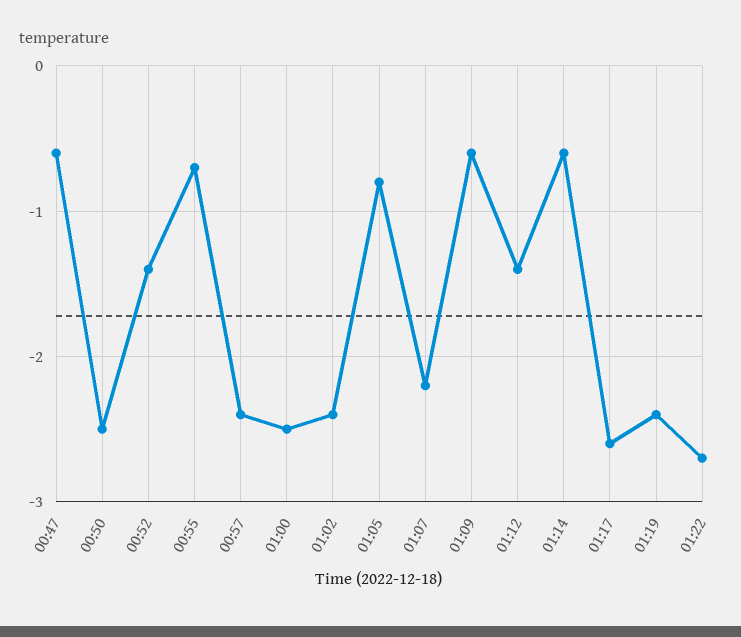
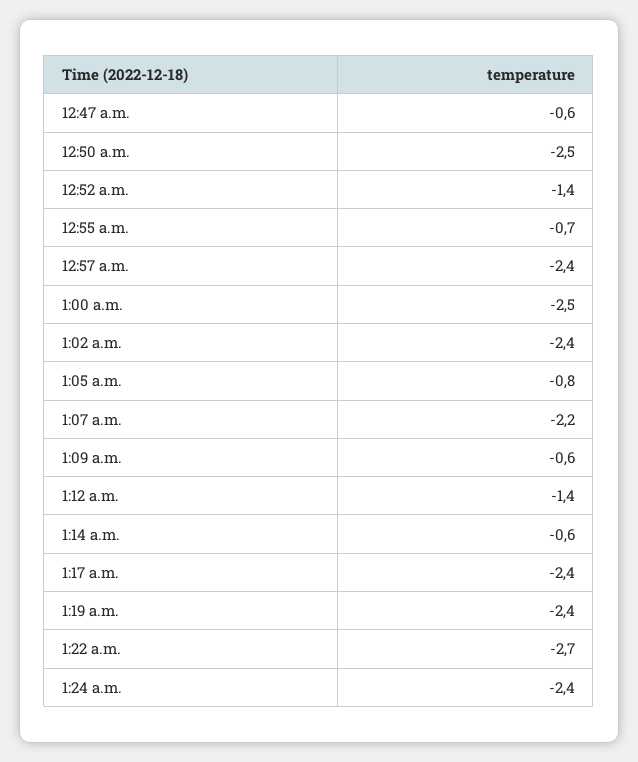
01:17: -2.6 -> -2.4
1:24 a.m.: none -> -2.4

